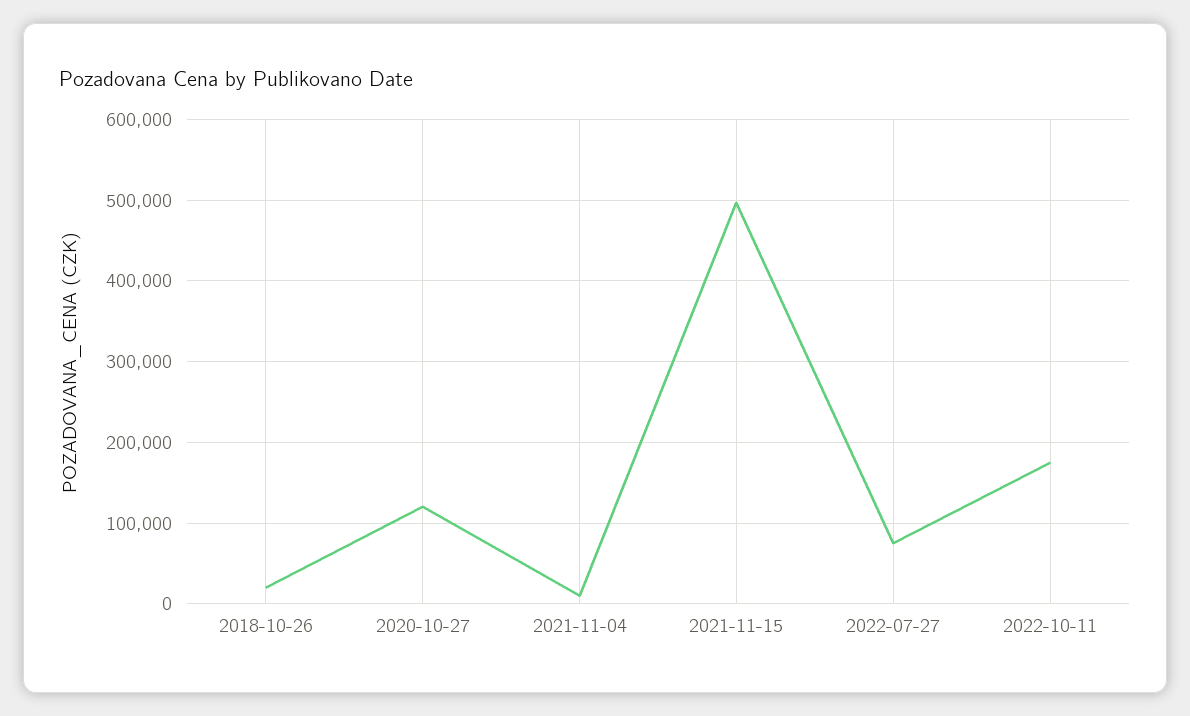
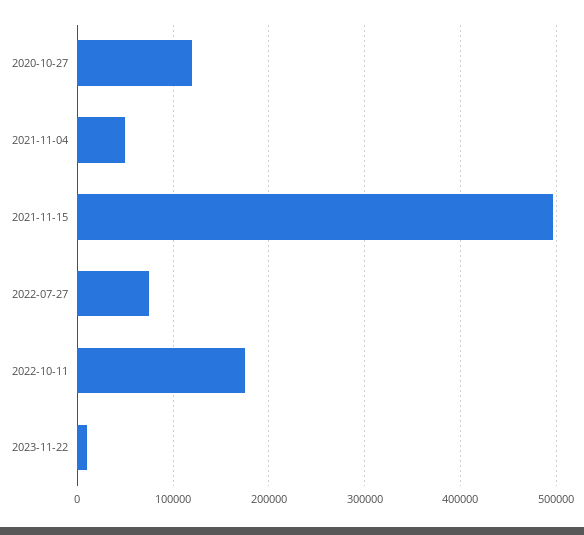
2018-10-26: 20000 -> none
2021-11-04: 10000 -> 50000
2023-11-22: none -> 10000

